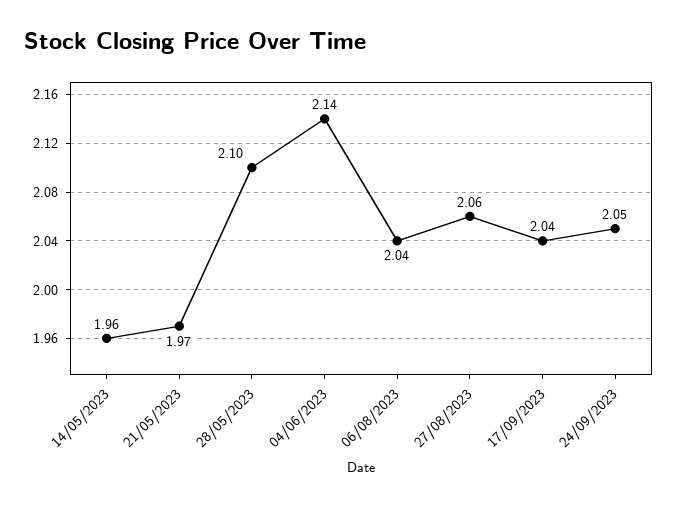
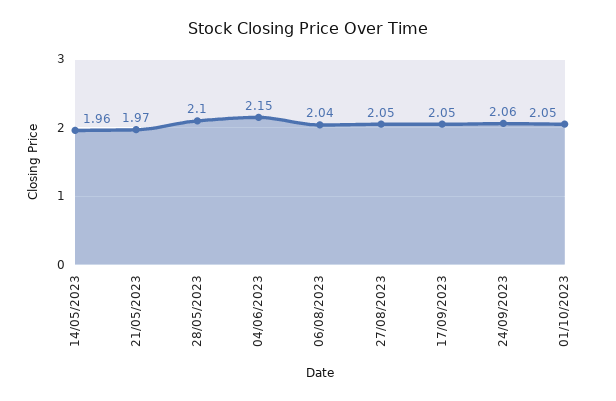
04/06/2023: 2.14 -> 2.15
27/08/2023: 2.06 -> 2.05
17/09/2023: 2.04 -> 2.05
24/09/2023: 2.05 -> 2.06
01/10/2023: none -> 2.05

